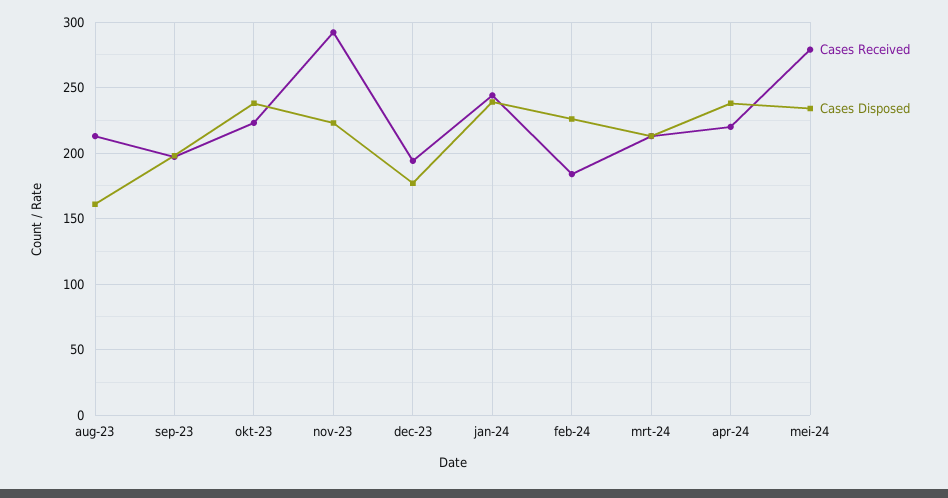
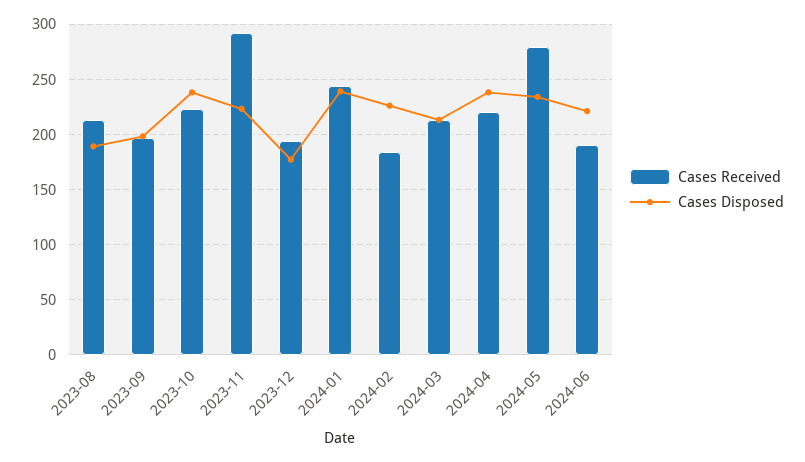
Cases Disposed, aug-23: 160 -> 190
Cases Received, 2024-06: none -> 190
Cases Disposed, 2024-06: none -> 220

